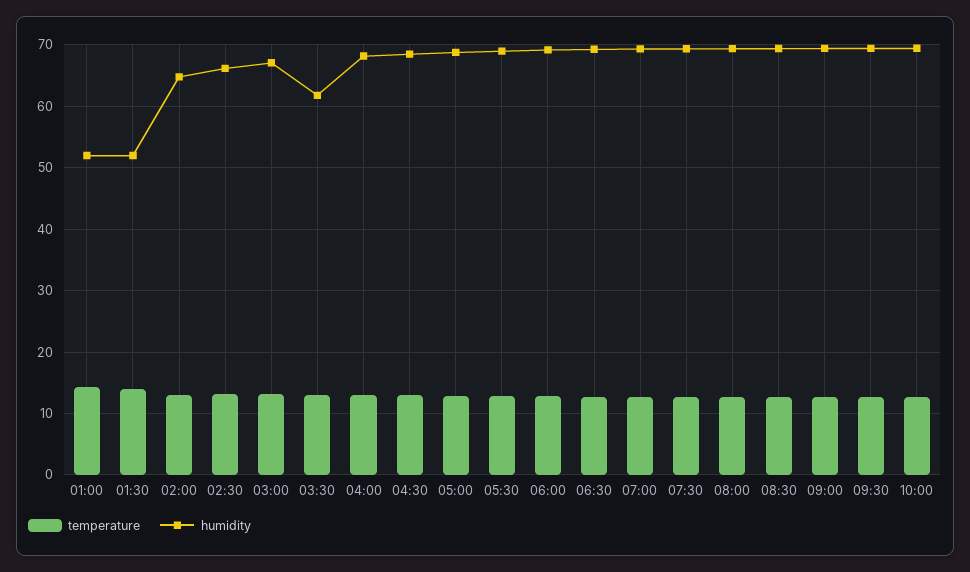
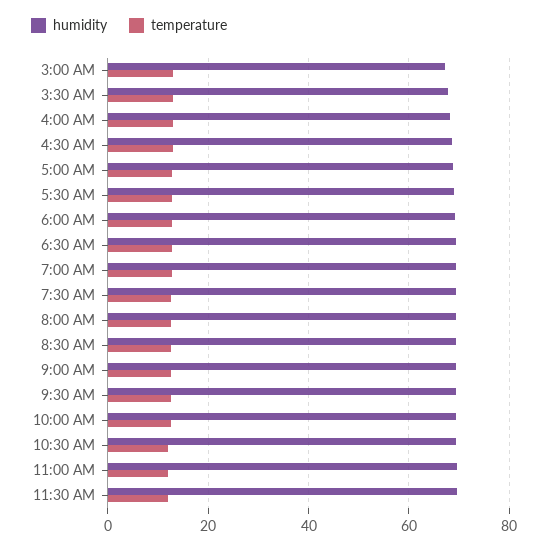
temperature, 01:00: 14 -> none
humidity, 01:00: 52 -> none
temperature, 01:30: 14 -> none
humidity, 01:30: 52 -> none
temperature, 02:00: 13 -> none
humidity, 02:00: 65 -> none
temperature, 02:30: 13 -> none
humidity, 02:30: 66 -> none
humidity, 03:30: 62 -> 68
humidity, 10:30 AM: none -> 70
temperature, 10:30 AM: none -> 12
humidity, 11:00 AM: none -> 70
temperature, 11:00 AM: none -> 12
humidity, 11:30 AM: none -> 70
temperature, 11:30 AM: none -> 12

